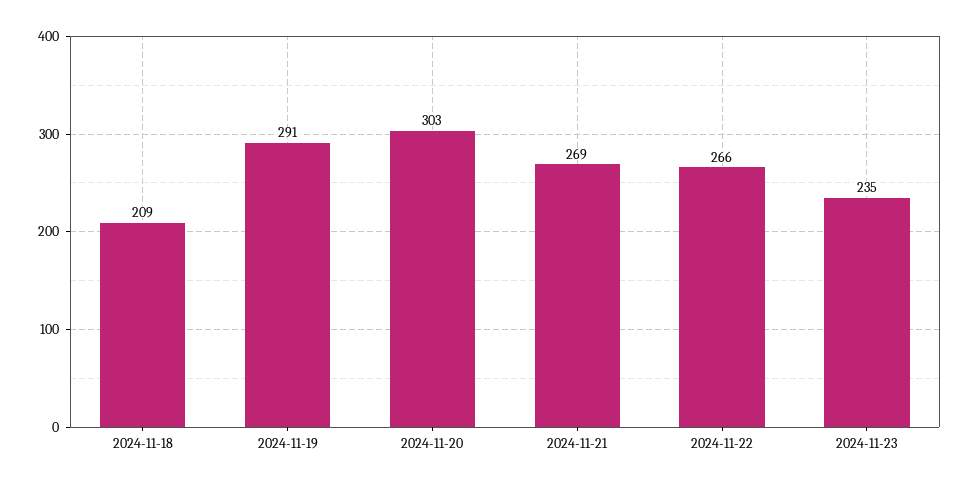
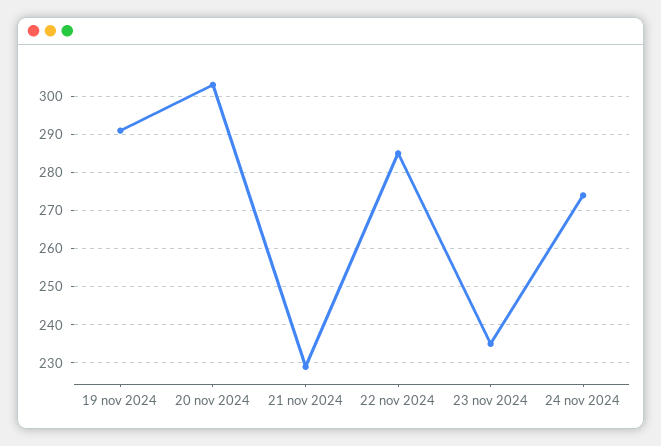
2024-11-18: 209 -> none
2024-11-21: 269 -> 230
2024-11-22: 266 -> 285
24 nov 2024: none -> 275

